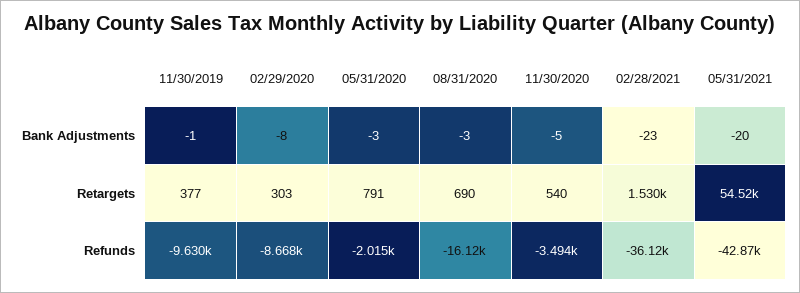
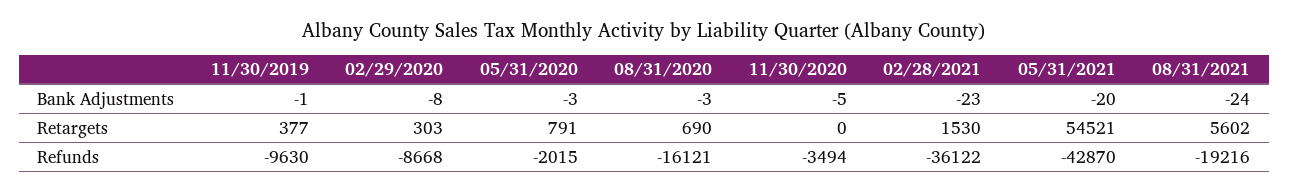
11/30/2020, Retargets: 540 -> 0
08/31/2021, Bank Adjustments: none -> -24
08/31/2021, Retargets: none -> 5602
08/31/2021, Refunds: none -> -19216

